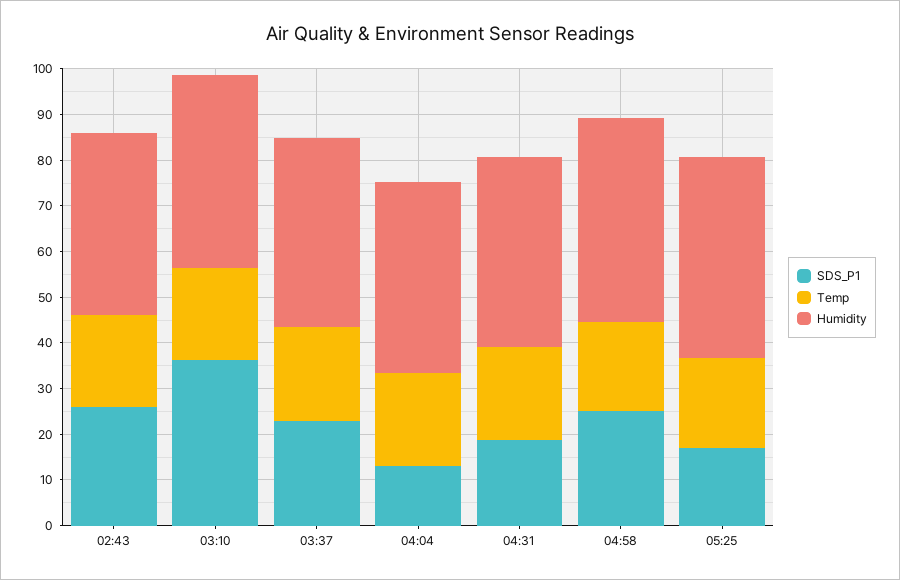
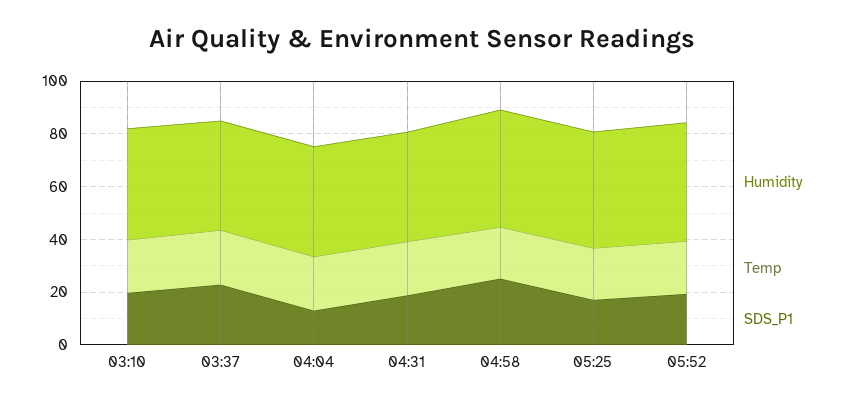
SDS_P1, 02:43: 26 -> none
Temp, 02:43: 20 -> none
Humidity, 02:43: 40 -> none
SDS_P1, 03:10: 36 -> 20
Humidity, 05:52: none -> 45
Temp, 05:52: none -> 20
SDS_P1, 05:52: none -> 20

